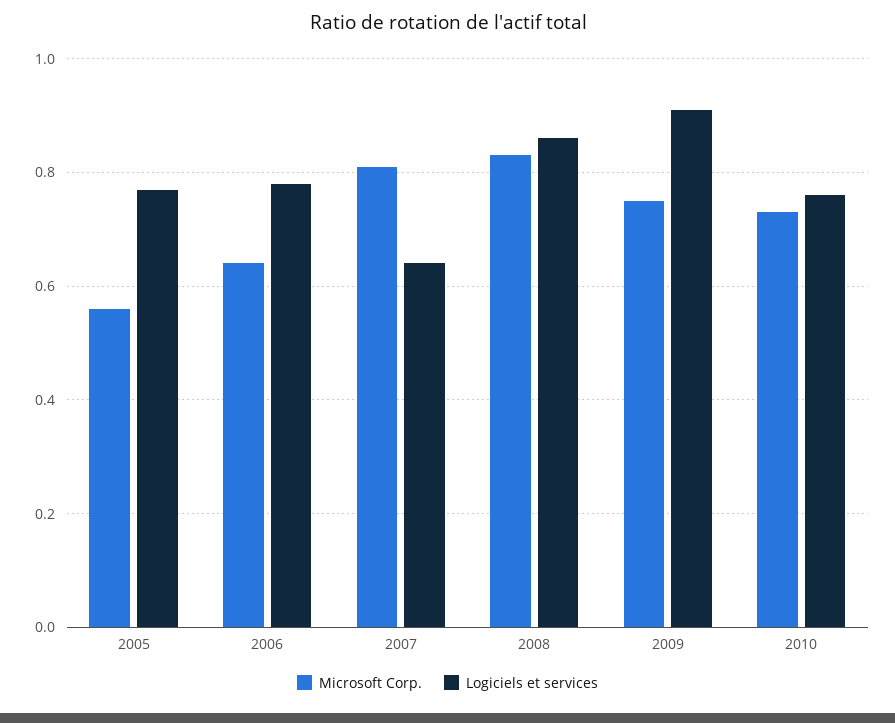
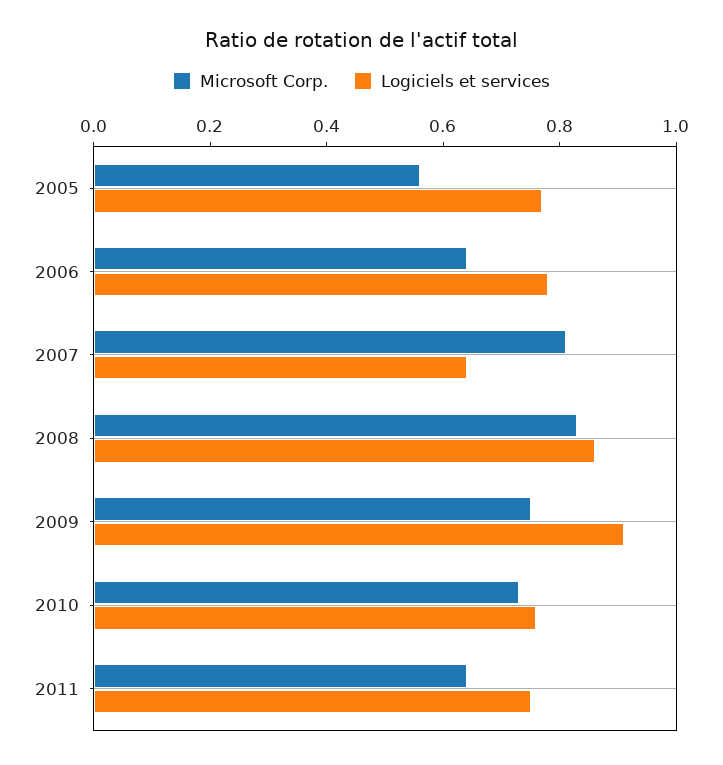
Microsoft Corp., 2011: none -> 0.65
Logiciels et services, 2011: none -> 0.75

